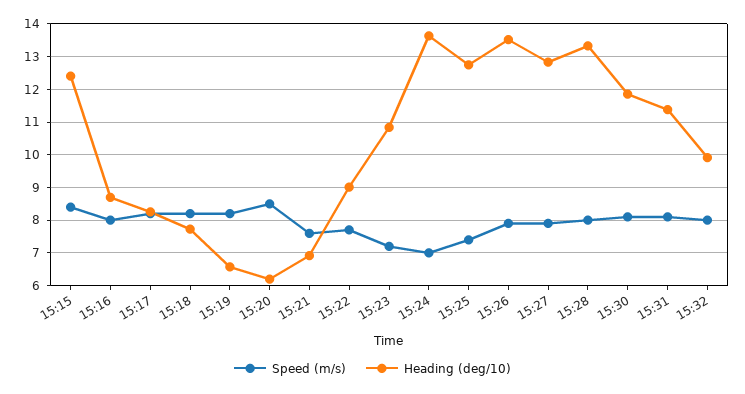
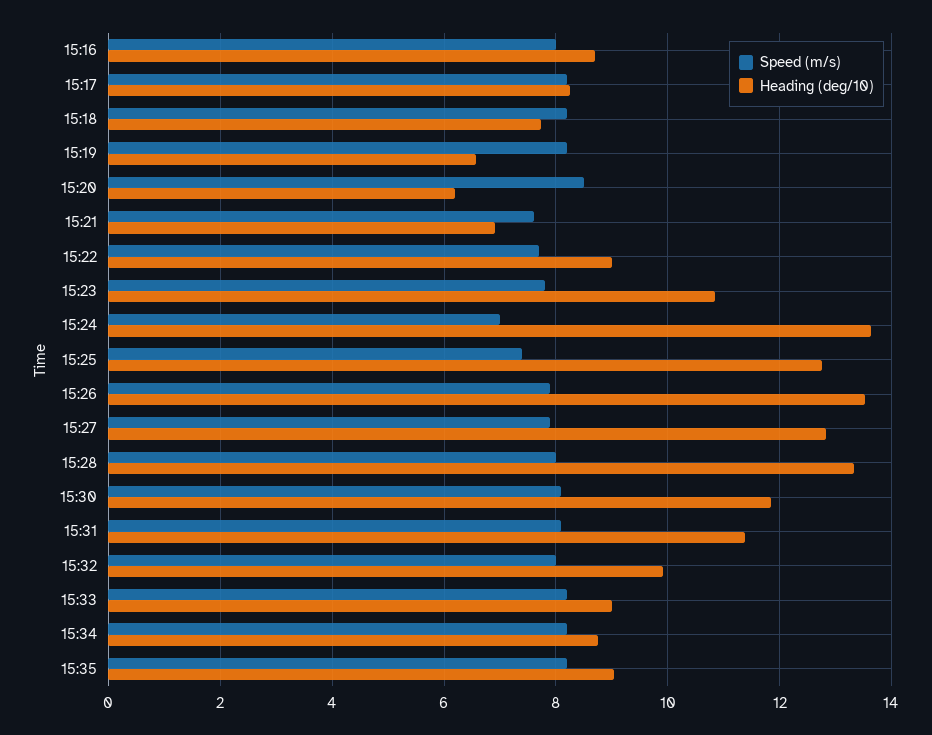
Speed (m/s), 15:15: 8.4 -> none
Heading (deg/10), 15:15: 12.4 -> none
Speed (m/s), 15:23: 7.2 -> 7.8
Speed (m/s), 15:33: none -> 8.2
Heading (deg/10), 15:33: none -> 9
Speed (m/s), 15:34: none -> 8.2
Heading (deg/10), 15:34: none -> 8.8
Speed (m/s), 15:35: none -> 8.2
Heading (deg/10), 15:35: none -> 9

